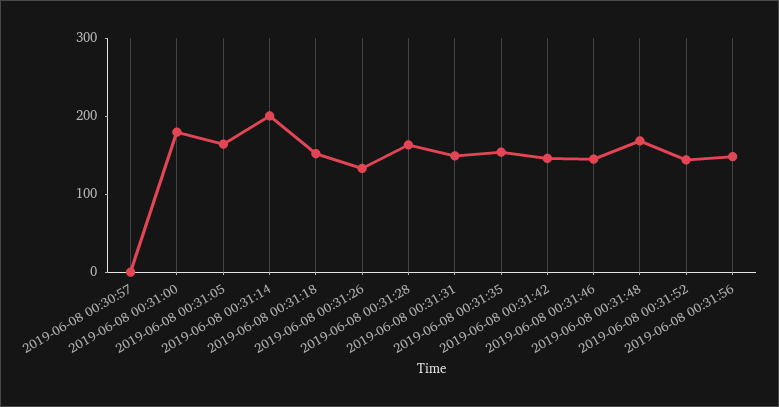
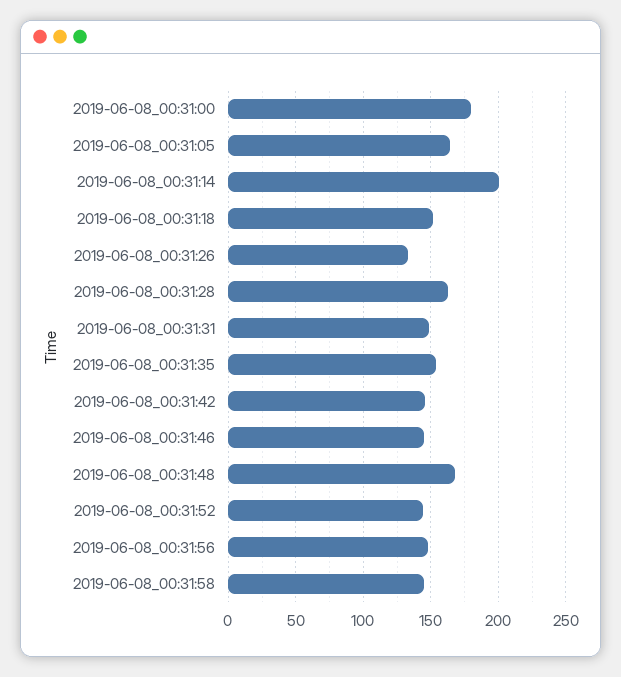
2019-06-08 00:30:57: 0 -> none
2019-06-08_00:31:58: none -> 145

